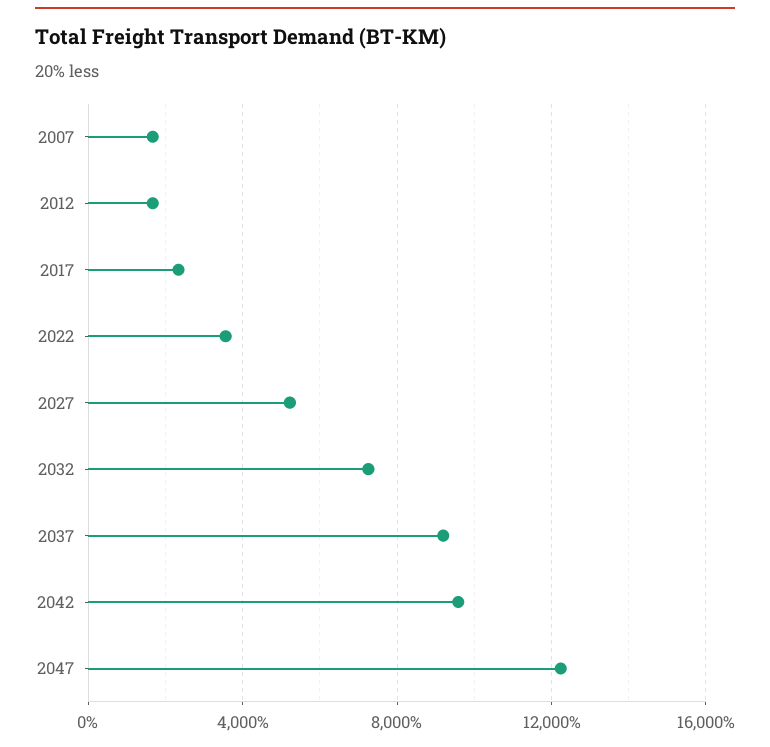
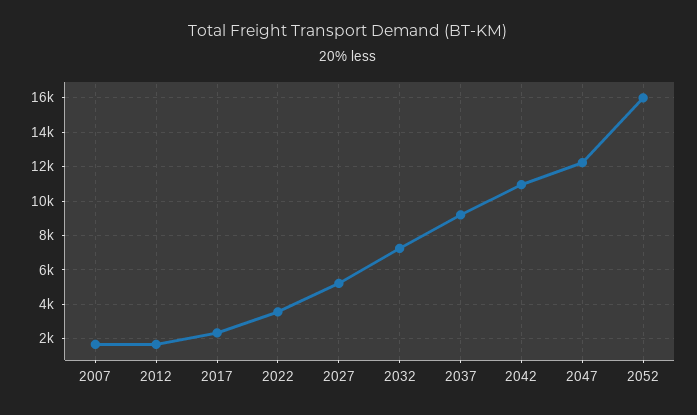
2042: 9500 -> 11000
2052: none -> 16000

